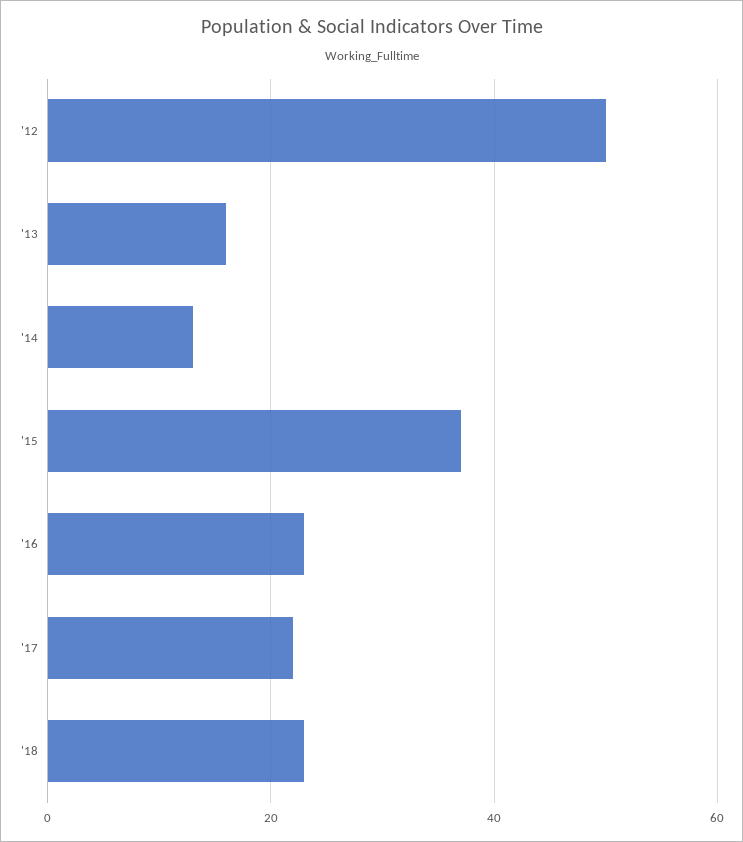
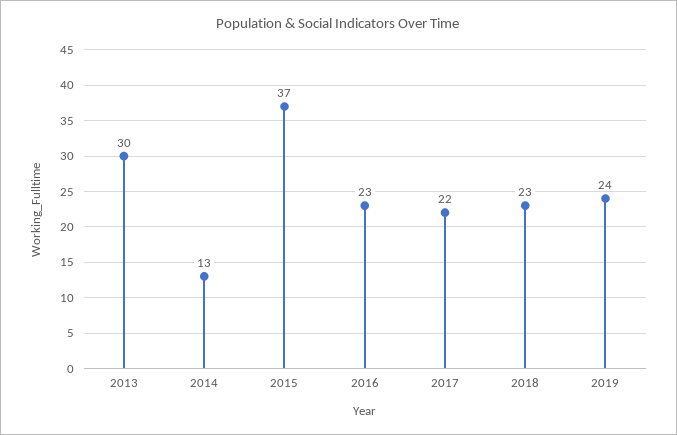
'12: 50 -> none
'13: 15 -> 30
2019: none -> 24

